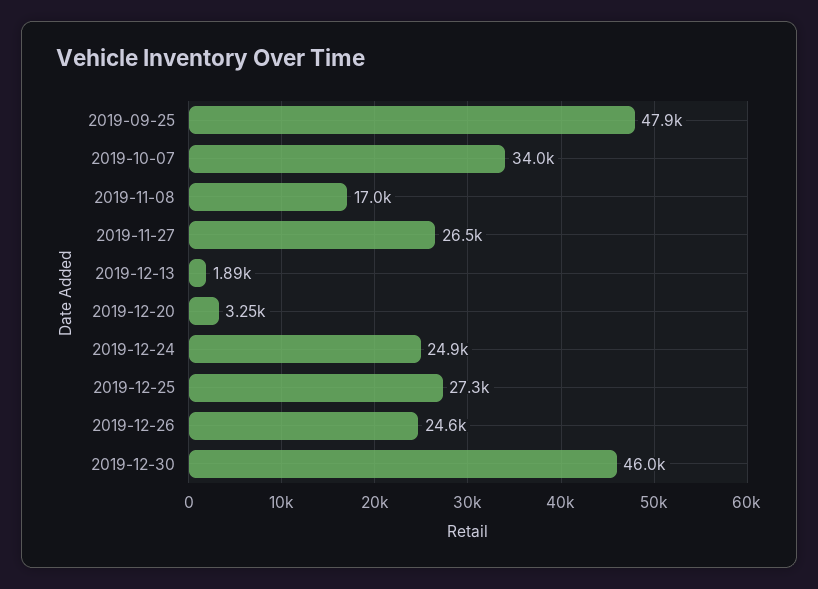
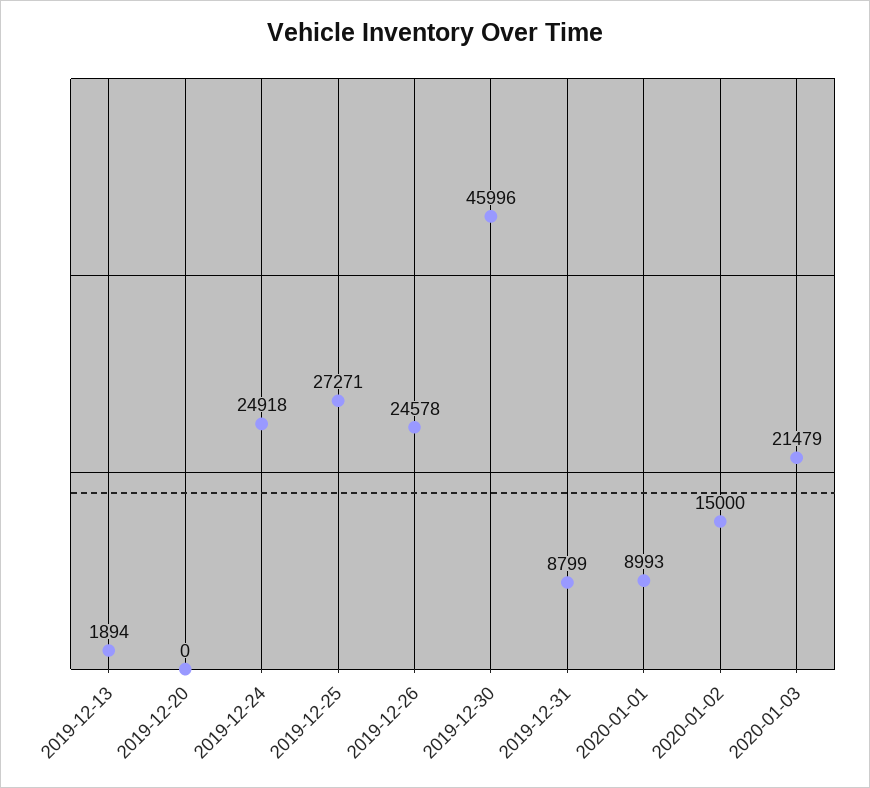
2019-09-25: 47900 -> none
2019-10-07: 34000 -> none
2019-11-08: 17000 -> none
2019-11-27: 26500 -> none
2019-12-20: 3250 -> 0
2019-12-31: none -> 8799
2020-01-01: none -> 8993
2020-01-02: none -> 15000
2020-01-03: none -> 21479

